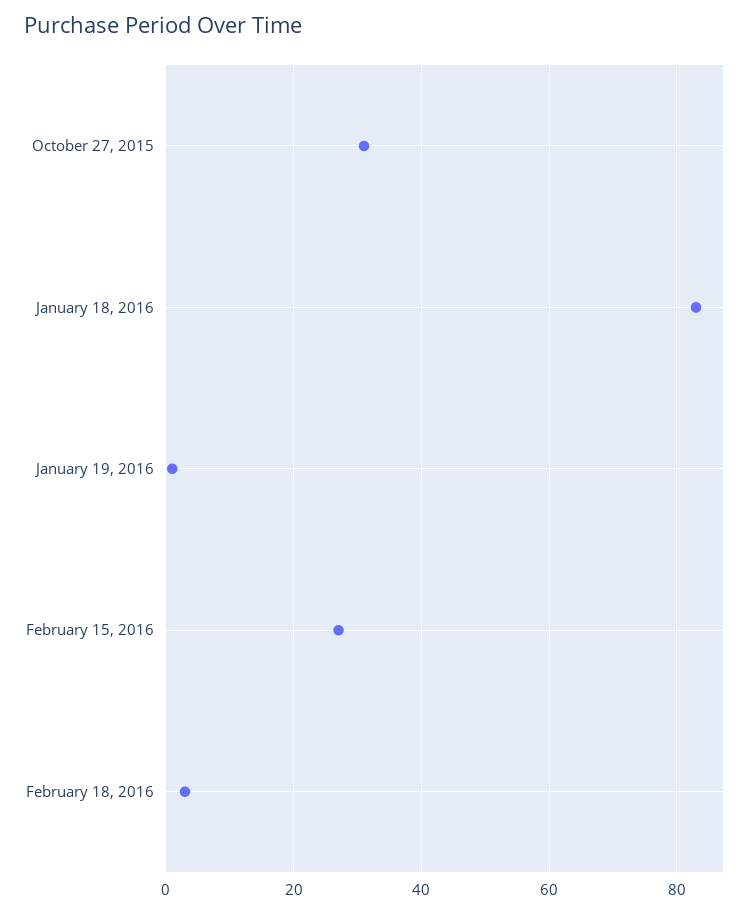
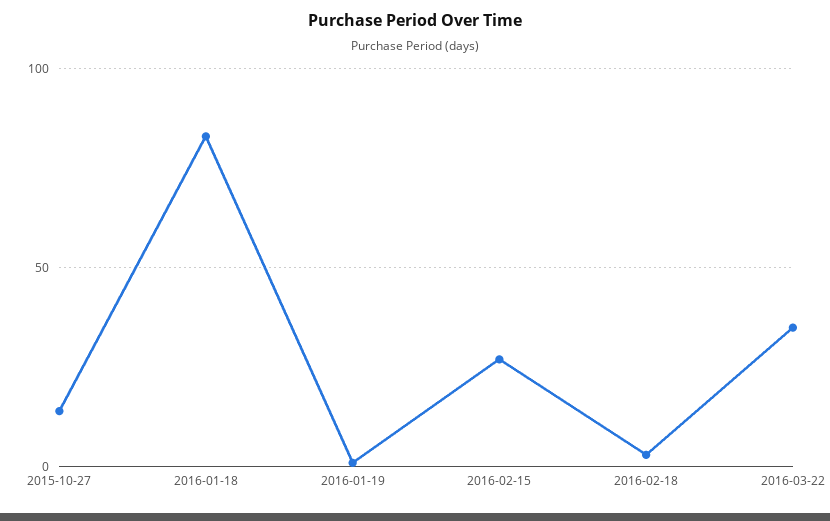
October 27, 2015: 30 -> 15
2016-03-22: none -> 35

